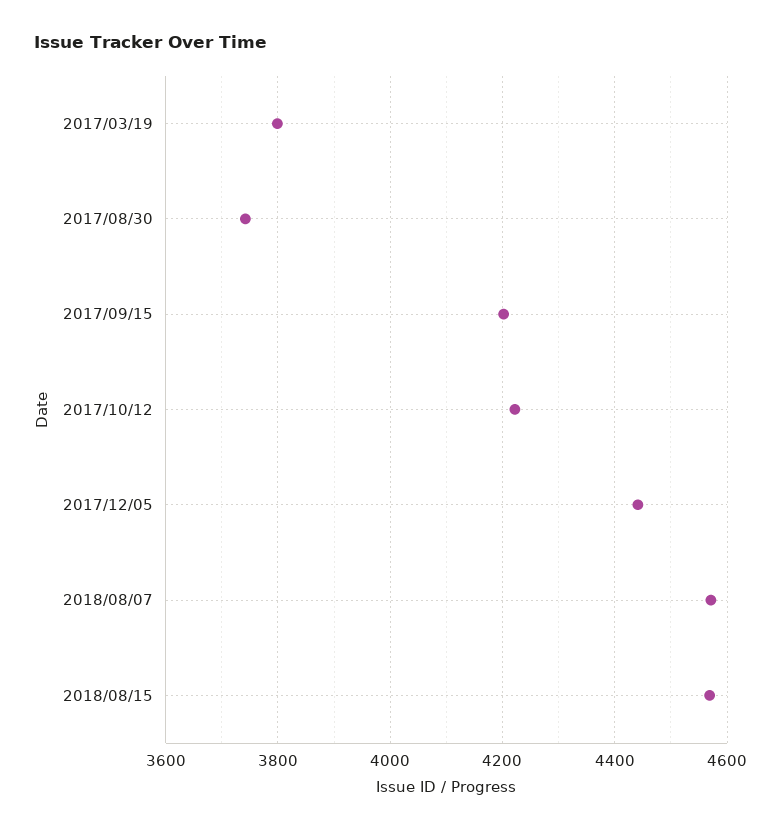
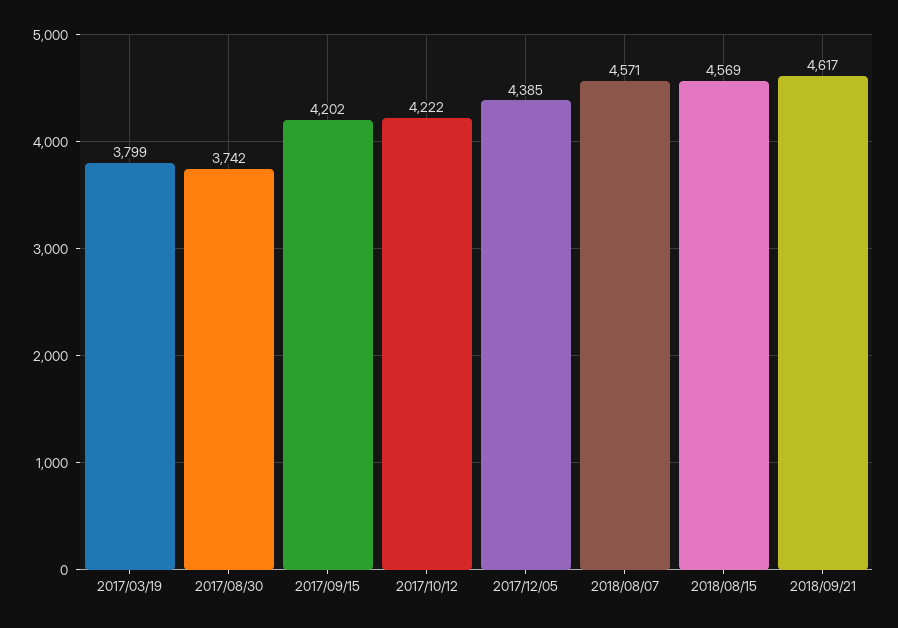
2017/12/05: 4440 -> 4385
2018/09/21: none -> 4617

